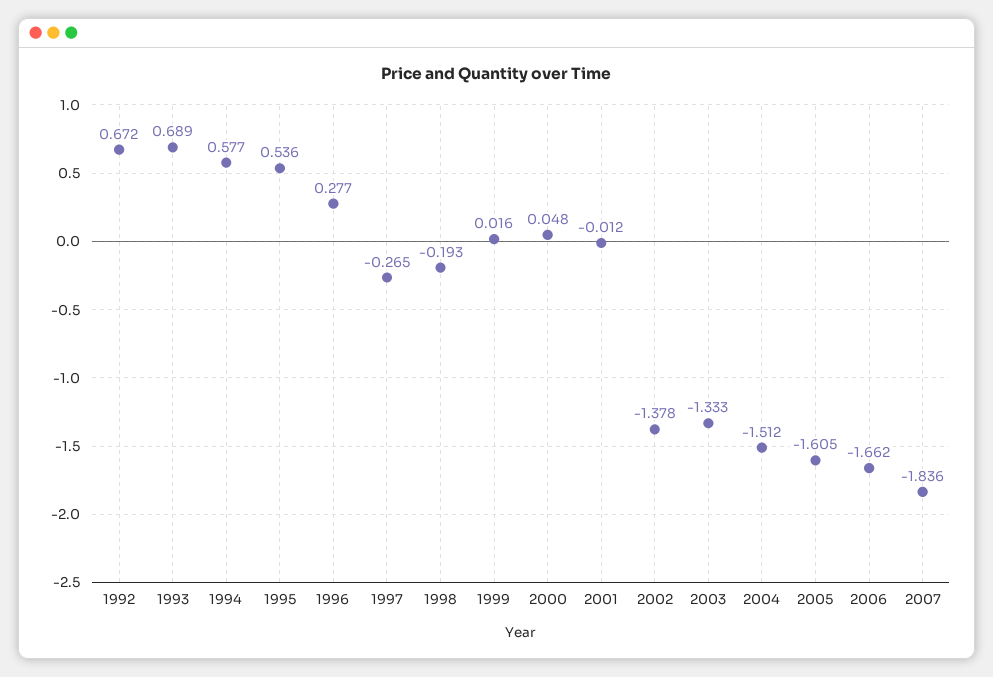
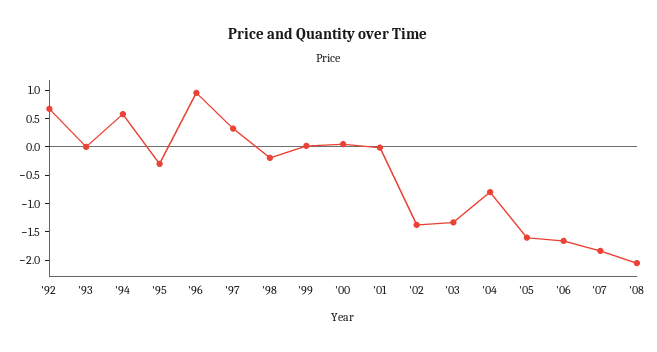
1993: 0.689 -> 0
1995: 0.536 -> -0.25
1996: 0.277 -> 1
1997: -0.265 -> 0.25
2004: -1.512 -> -0.75
'08: none -> -2

